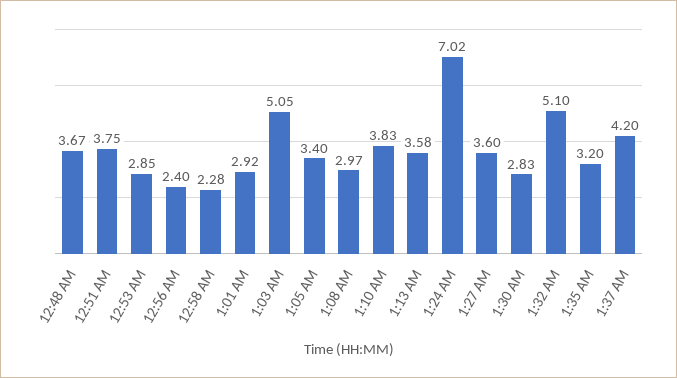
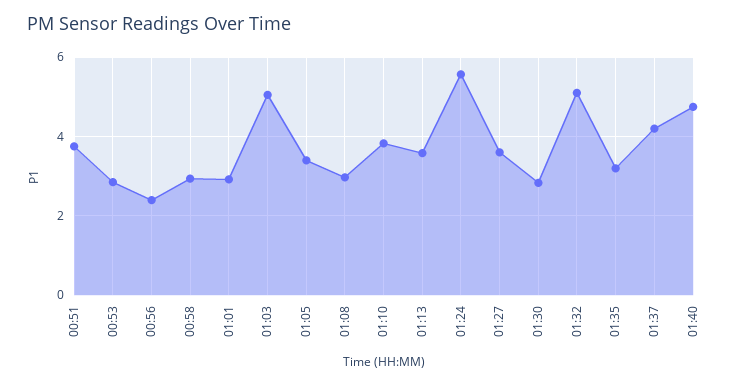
12:48 AM: 3.67 -> none
12:58 AM: 2.28 -> 3
1:24 AM: 7.02 -> 5.6
01:40: none -> 4.8

